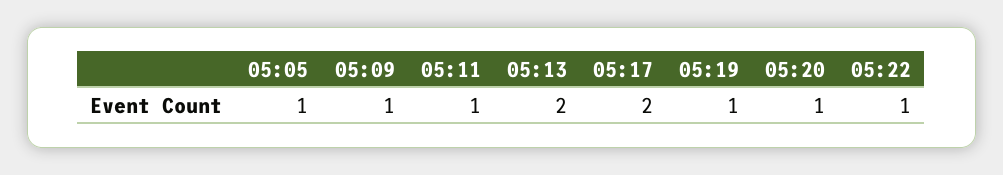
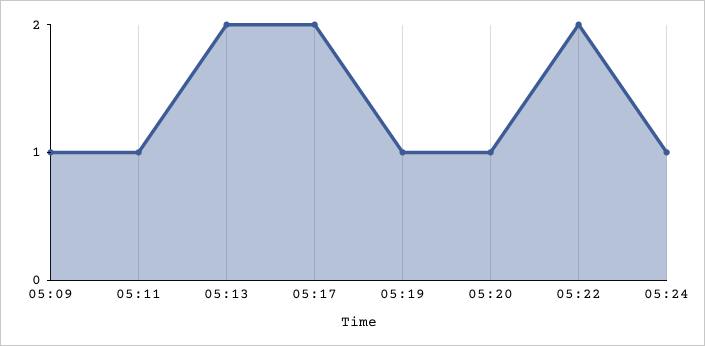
05:05: 1 -> none
05:22: 1 -> 2
05:24: none -> 1

